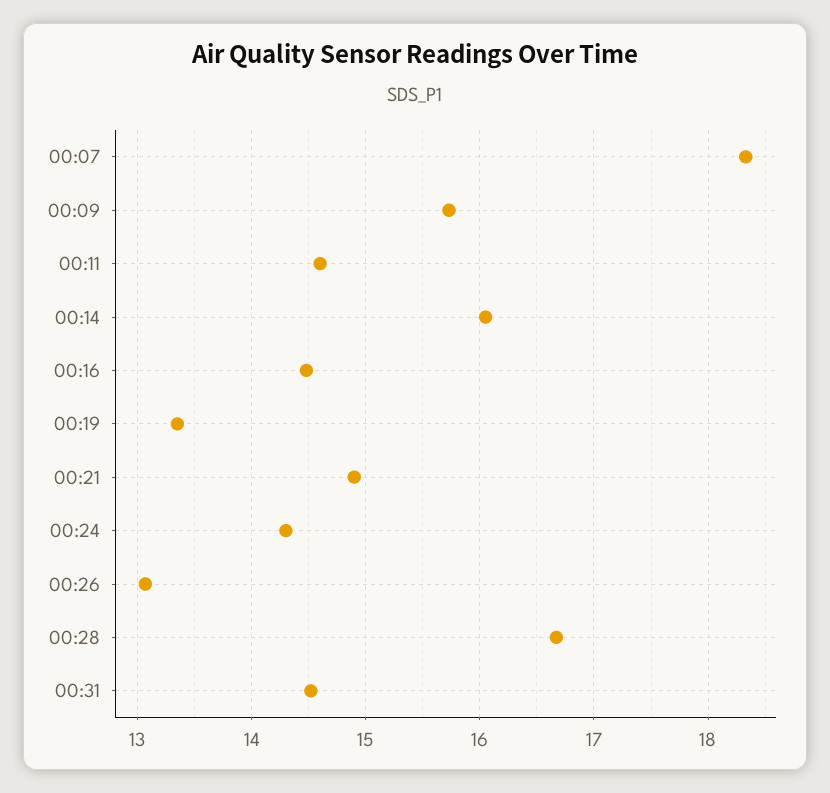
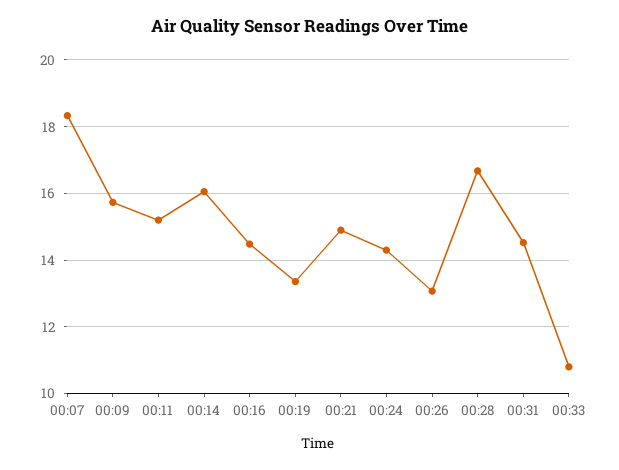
00:11: 14.6 -> 15.2
00:33: none -> 10.8

